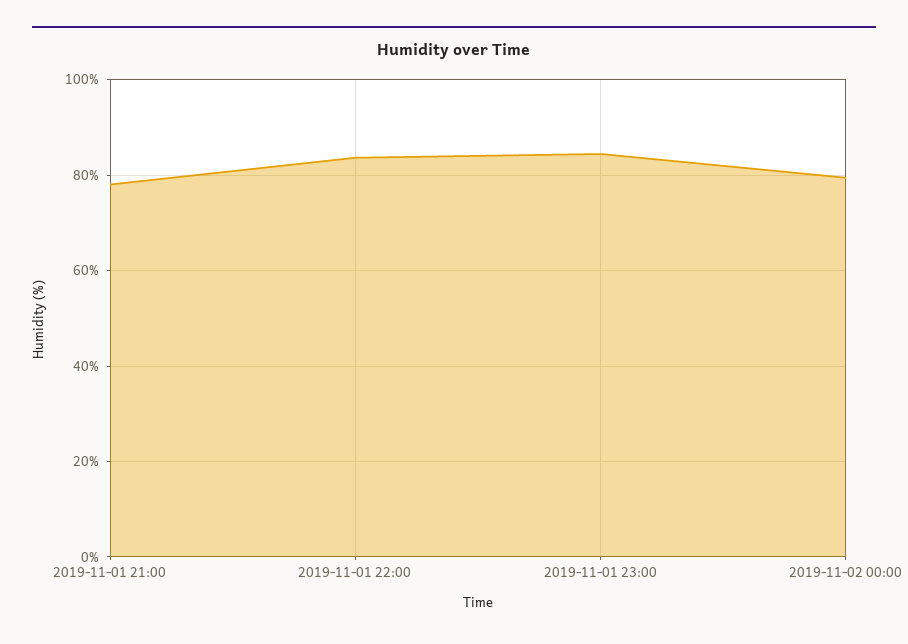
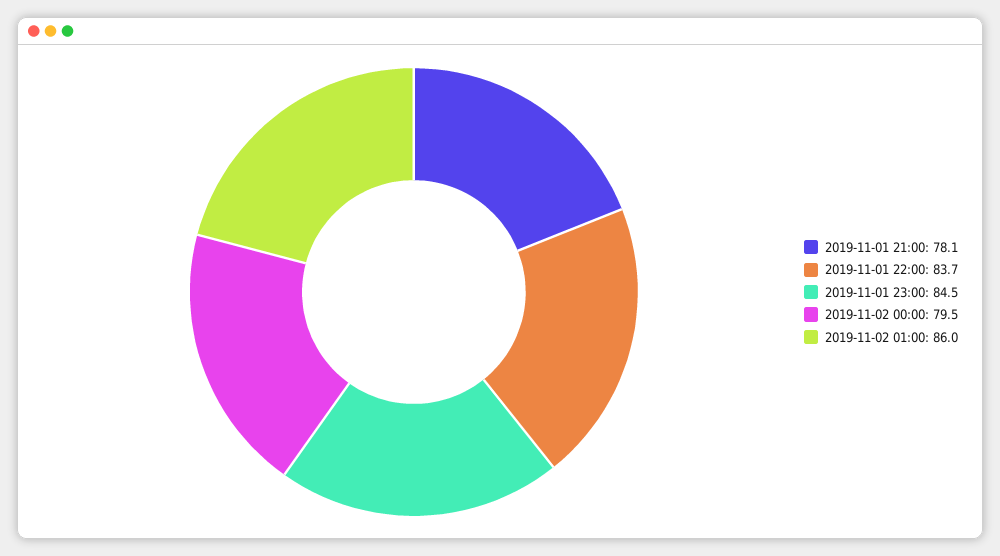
2019-11-02 01:00: none -> 86

